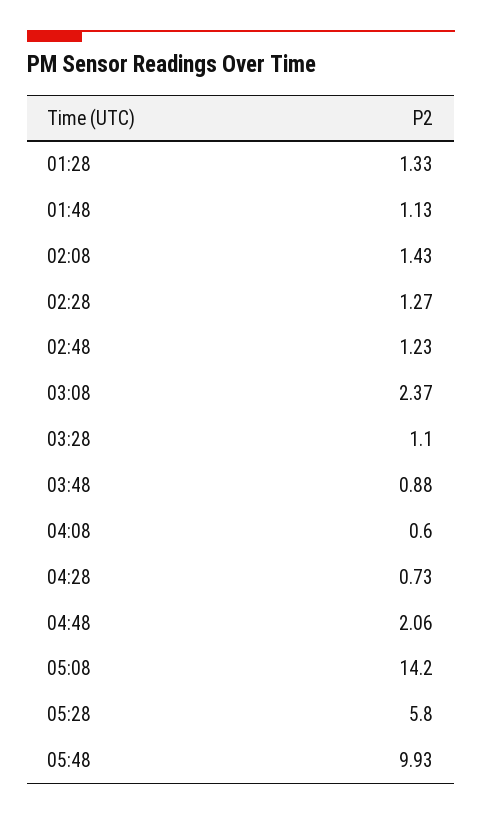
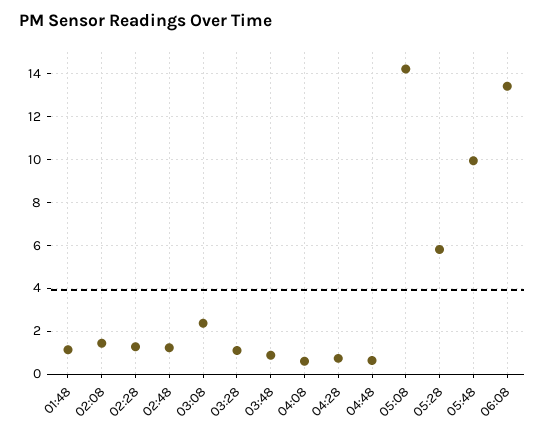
01:28: 1.33 -> none
04:48: 2.06 -> 0.5
06:08: none -> 13.5

